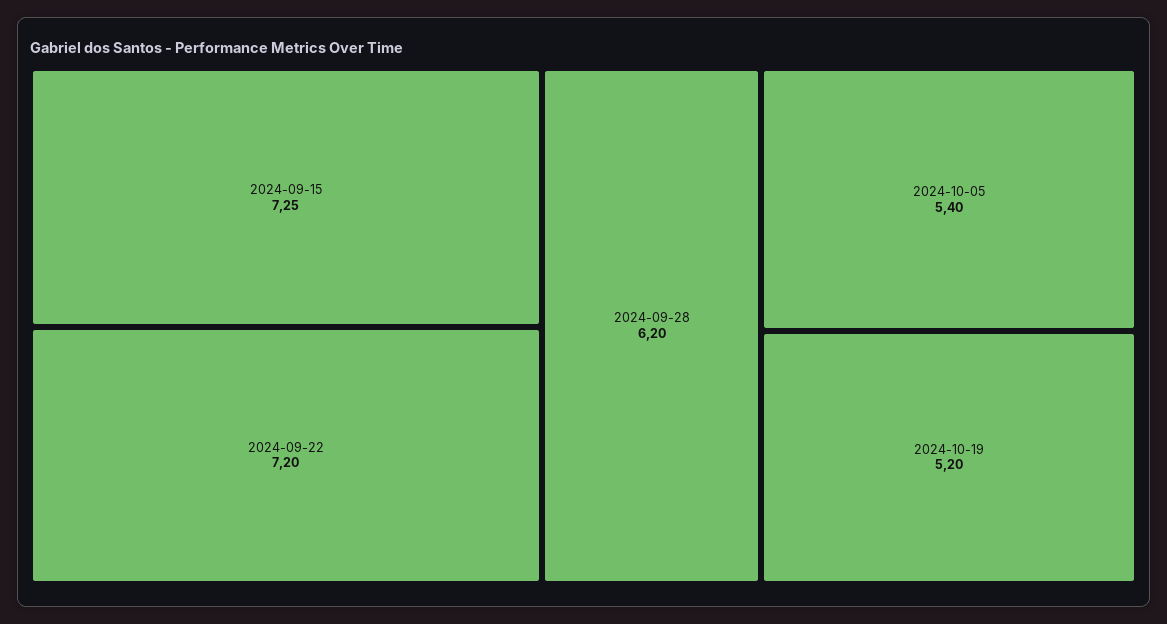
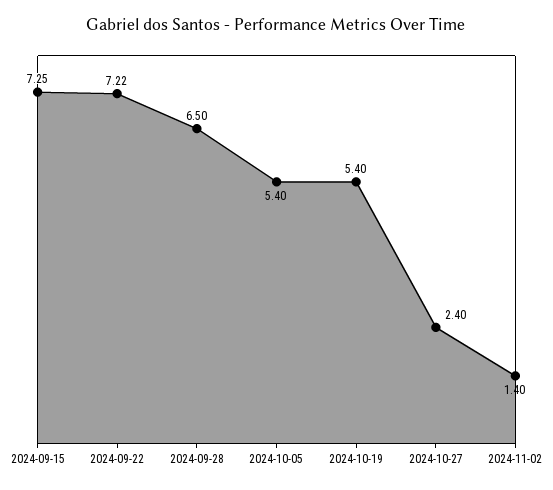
2024-09-22: 7.2 -> 7.22
2024-09-28: 6.2 -> 6.5
2024-10-19: 5.2 -> 5.4
2024-10-27: none -> 2.4
2024-11-02: none -> 1.4

